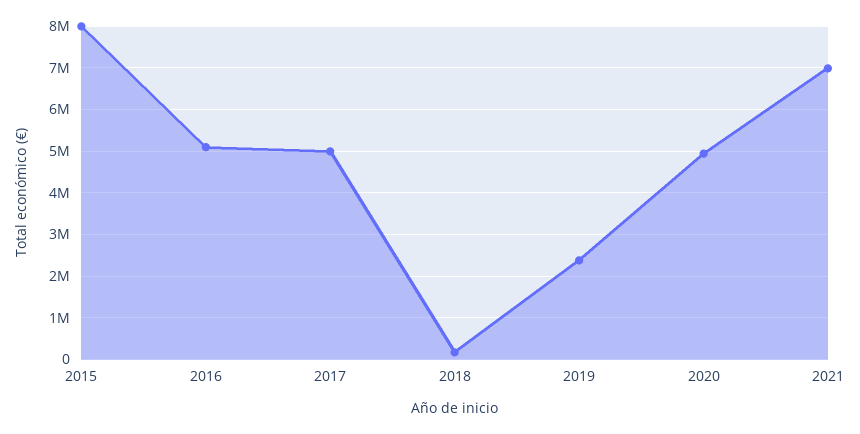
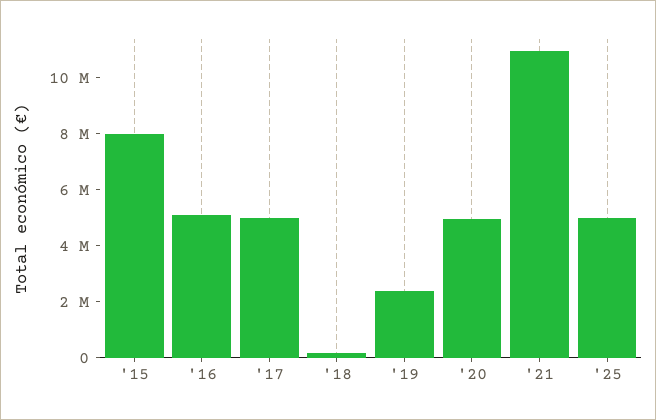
2021: 7000000 -> 11000000
'25: none -> 5000000

